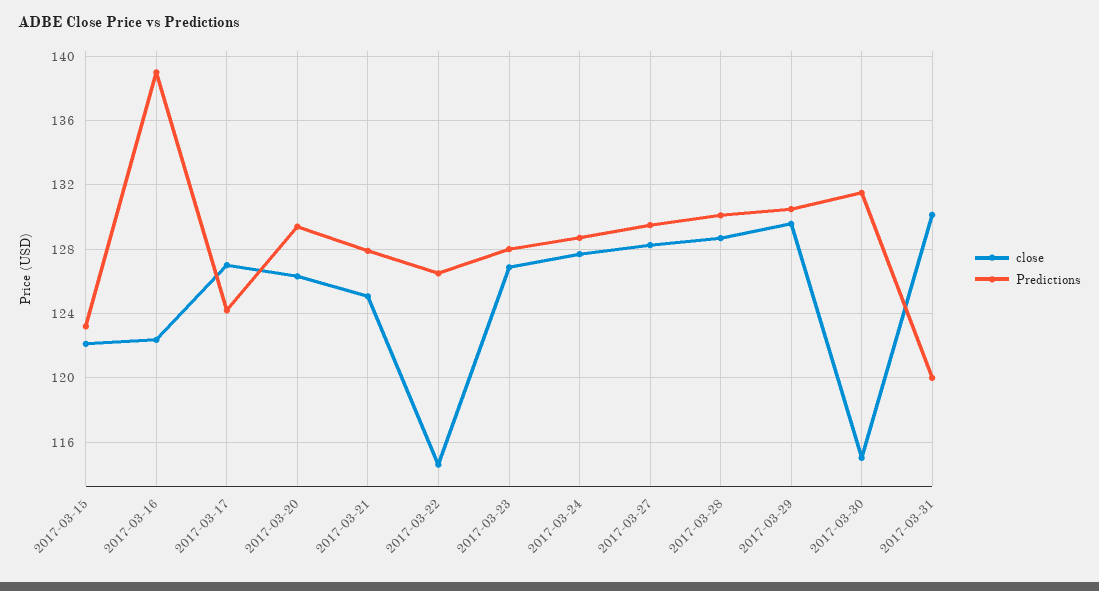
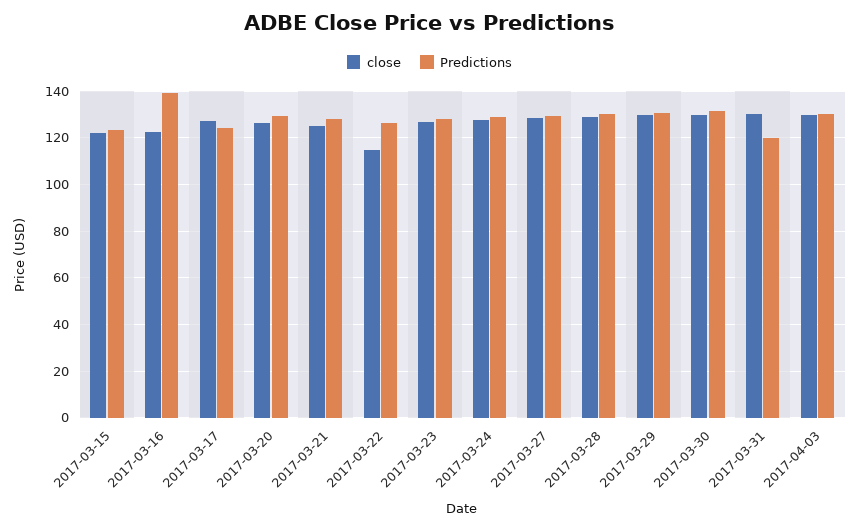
close, 2017-03-30: 115 -> 130
close, 2017-04-03: none -> 130
Predictions, 2017-04-03: none -> 130

